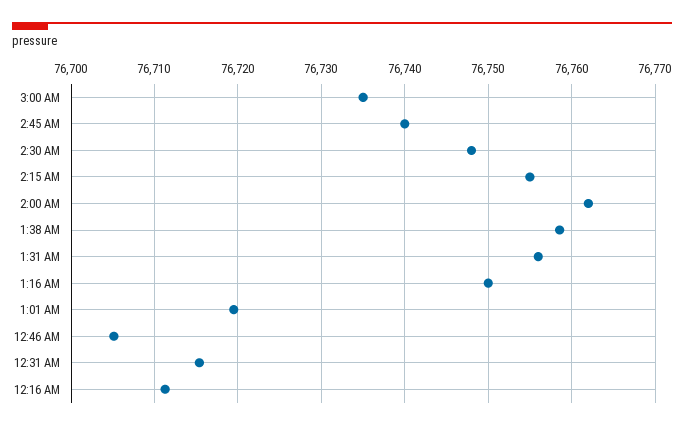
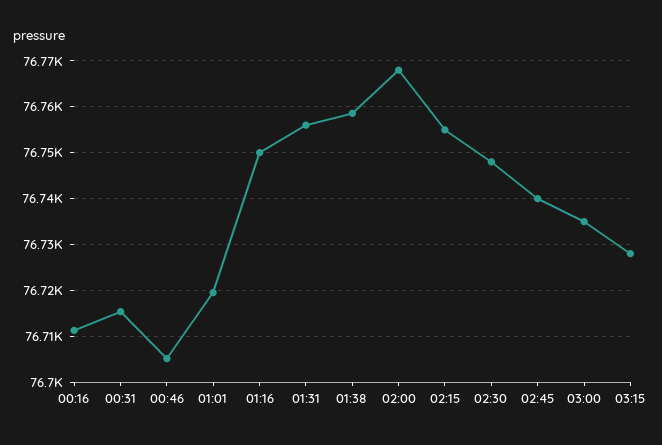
2:00 AM: 76762 -> 76768
03:15: none -> 76728

